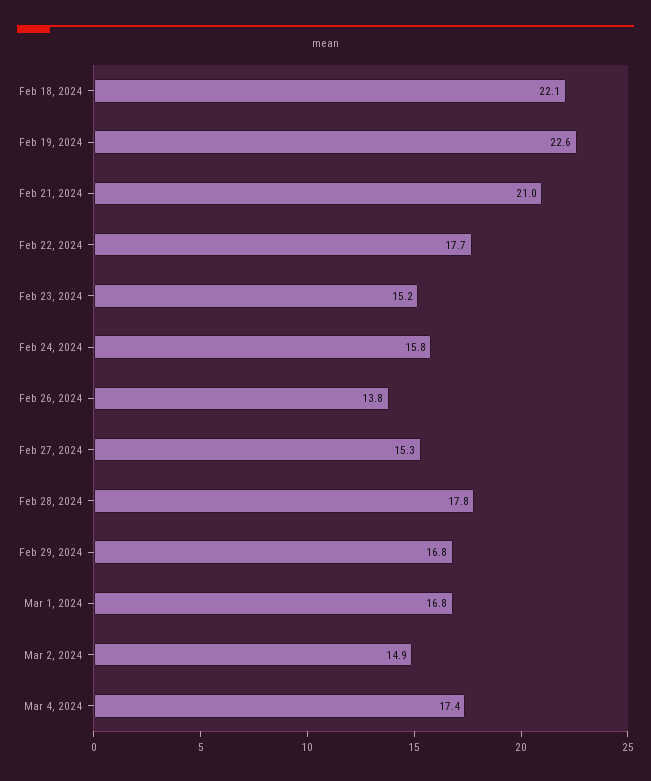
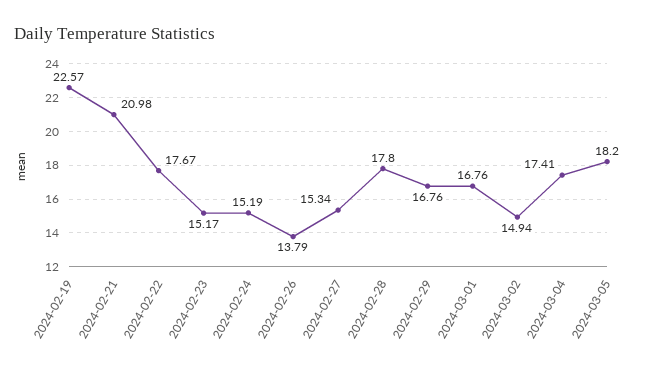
Feb 18, 2024: 22.1 -> none
Feb 24, 2024: 15.8 -> 15.19
2024-03-05: none -> 18.2

